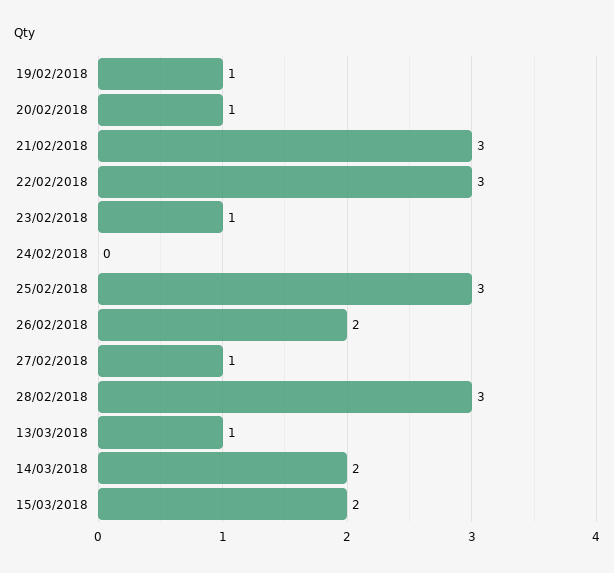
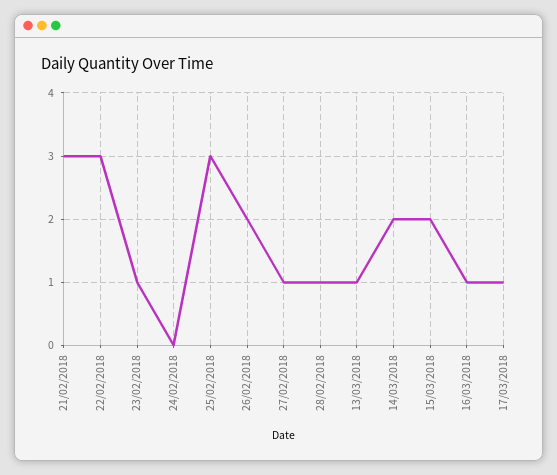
19/02/2018: 1 -> none
20/02/2018: 1 -> none
28/02/2018: 3 -> 1
16/03/2018: none -> 1
17/03/2018: none -> 1

